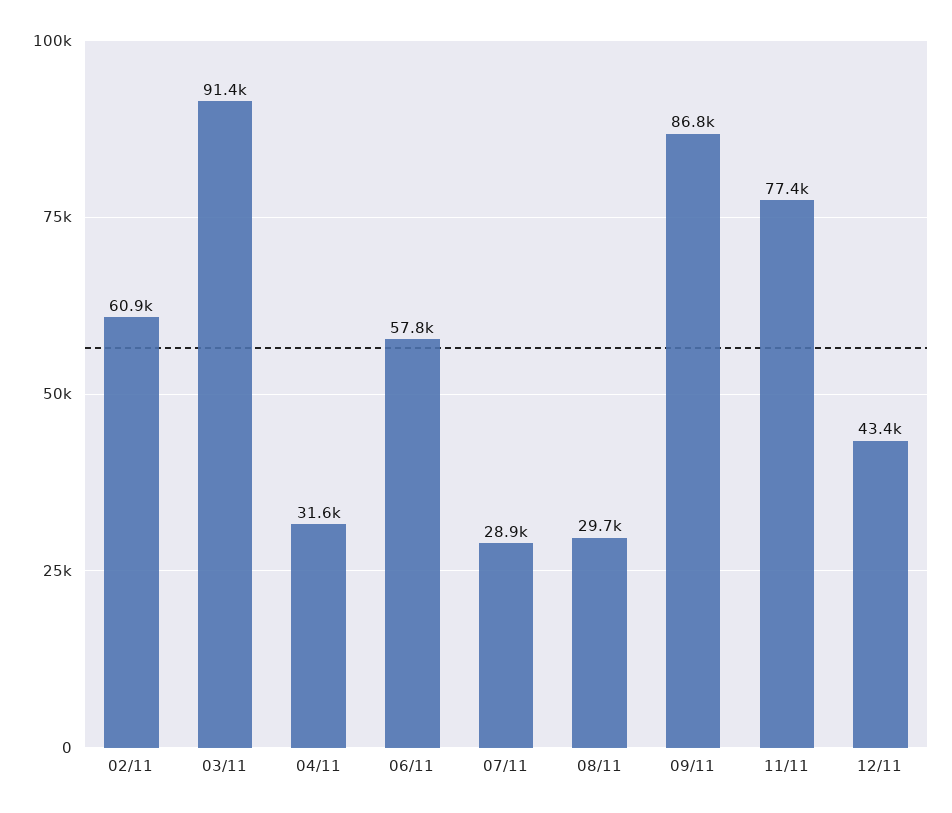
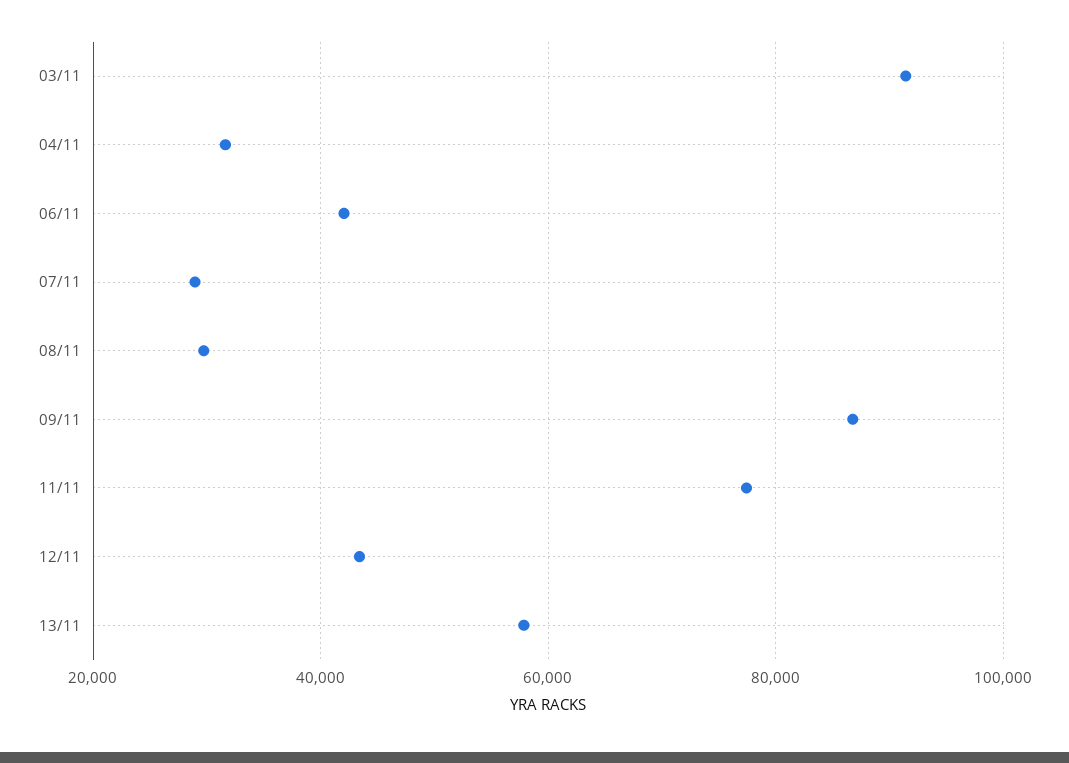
02/11: 60900 -> none
06/11: 57800 -> 42000
13/11: none -> 58000

